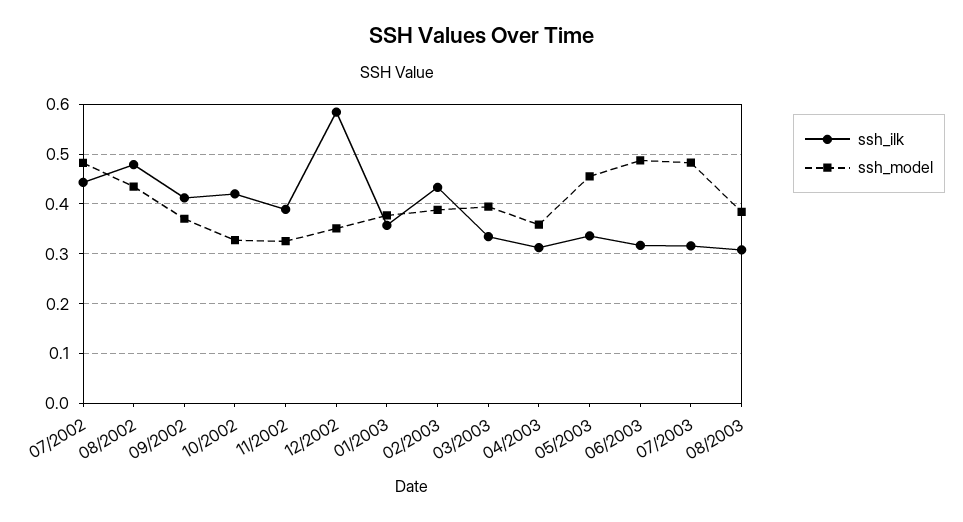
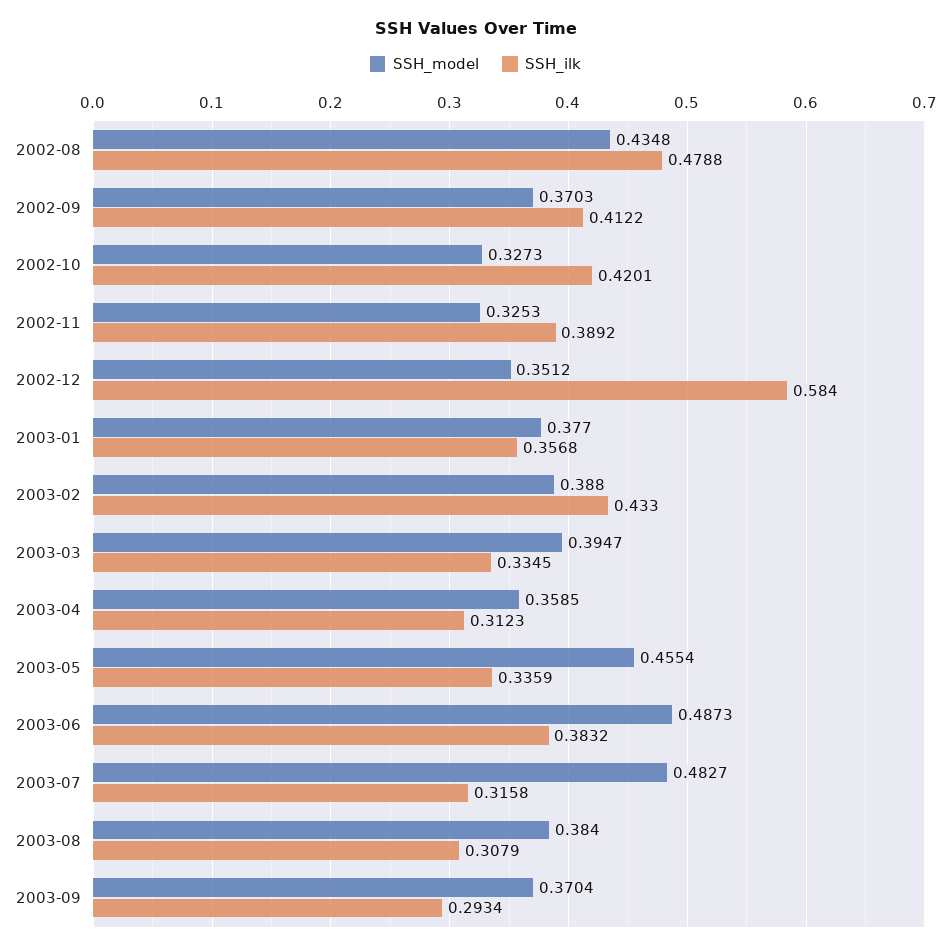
ssh_ilk, 07/2002: 0.44 -> none
ssh_model, 07/2002: 0.48 -> none
ssh_ilk, 06/2003: 0.32 -> 0.3832
ssh_model, 2003-09: none -> 0.3704
ssh_ilk, 2003-09: none -> 0.2934

